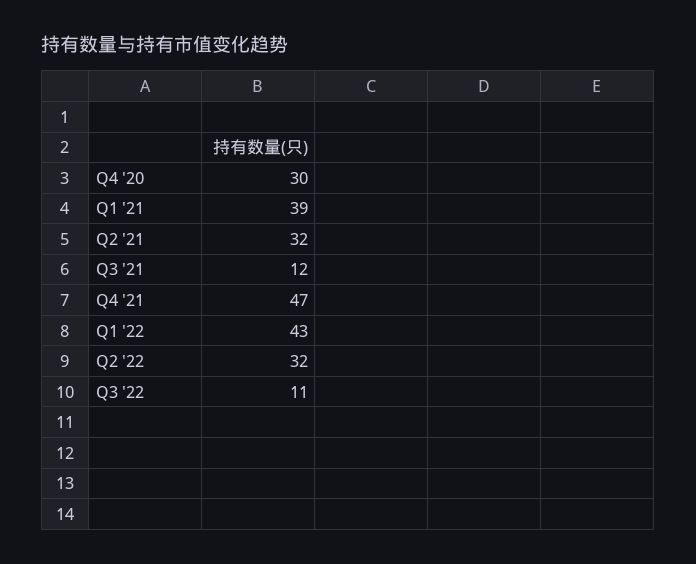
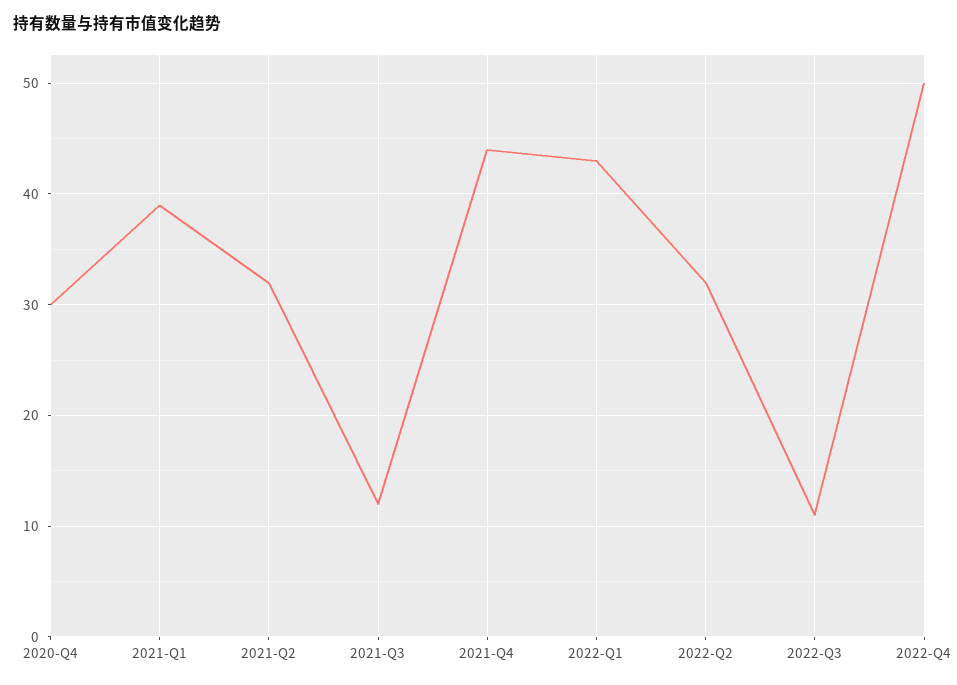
Q4 '21: 47 -> 44
2022-Q4: none -> 50

